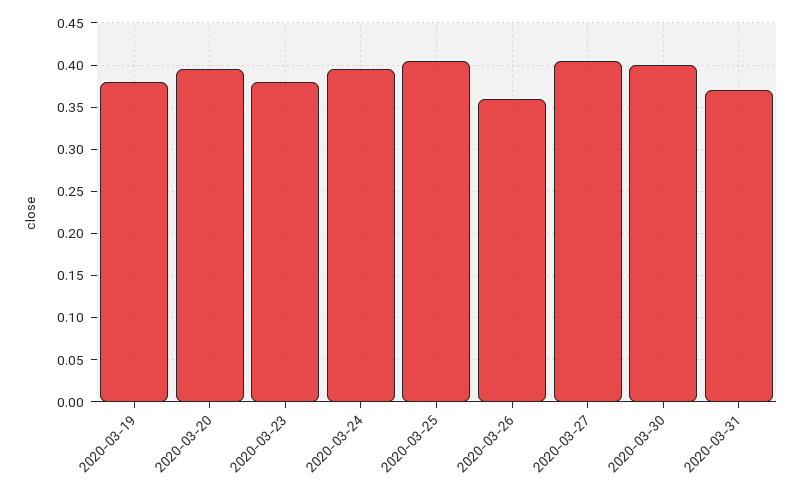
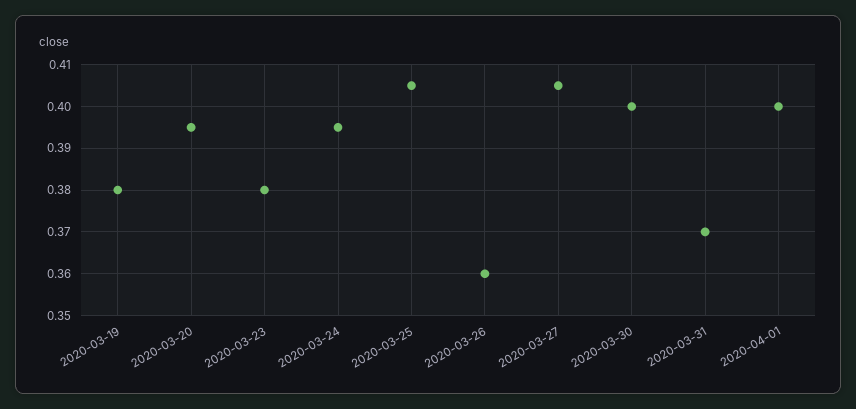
2020-04-01: none -> 0.4

